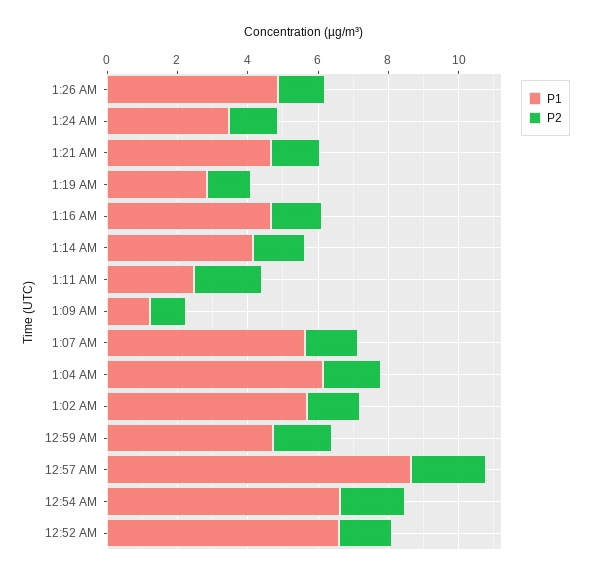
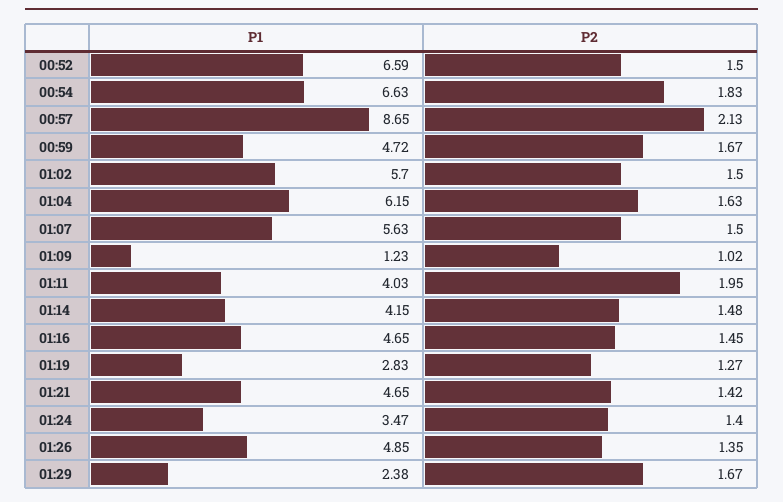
P1, 1:11 AM: 2.5 -> 4.03
P1, 01:29: none -> 2.38
P2, 01:29: none -> 1.67

